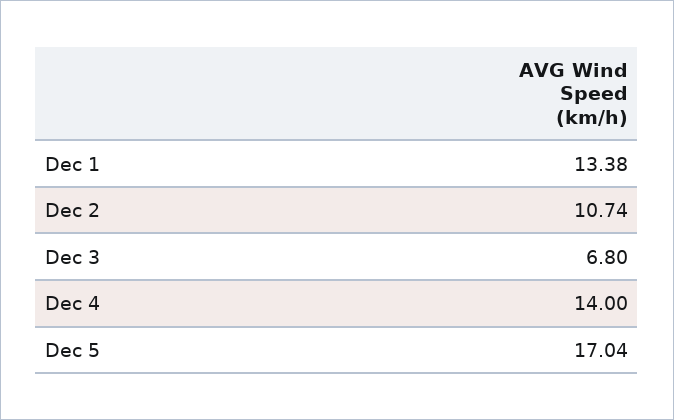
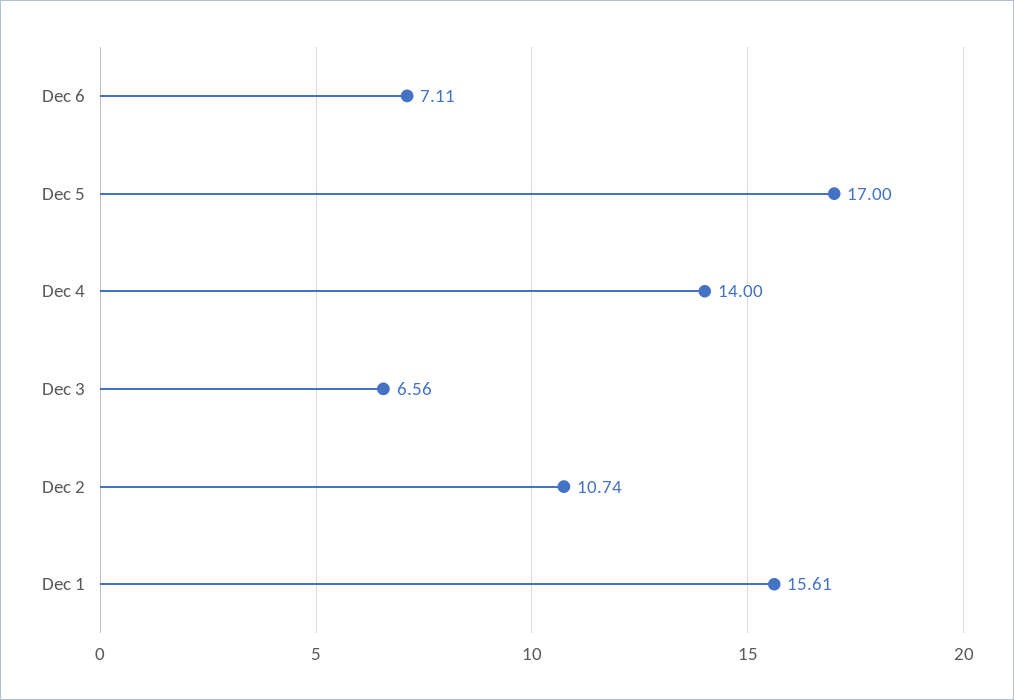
Dec 1: 13.38 -> 15.61
Dec 3: 6.8 -> 6.56
Dec 5: 17.04 -> 17
Dec 6: none -> 7.11

